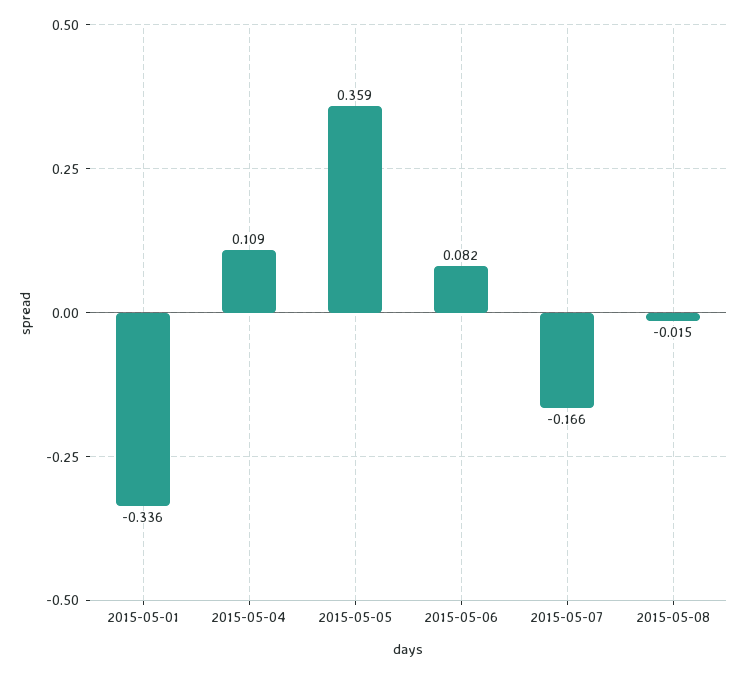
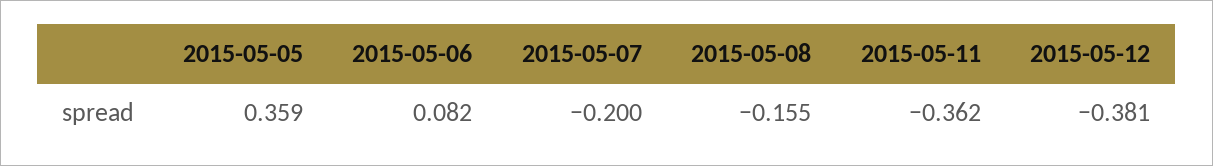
2015-05-01: -0.336 -> none
2015-05-04: 0.109 -> none
2015-05-07: -0.166 -> -0.2
2015-05-08: -0.015 -> -0.155
2015-05-11: none -> -0.362
2015-05-12: none -> -0.381

